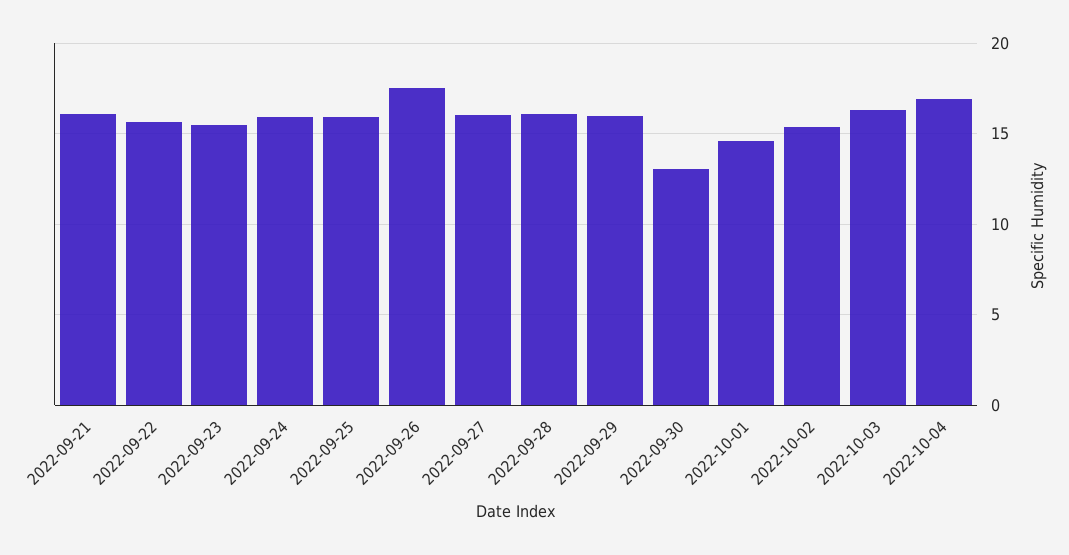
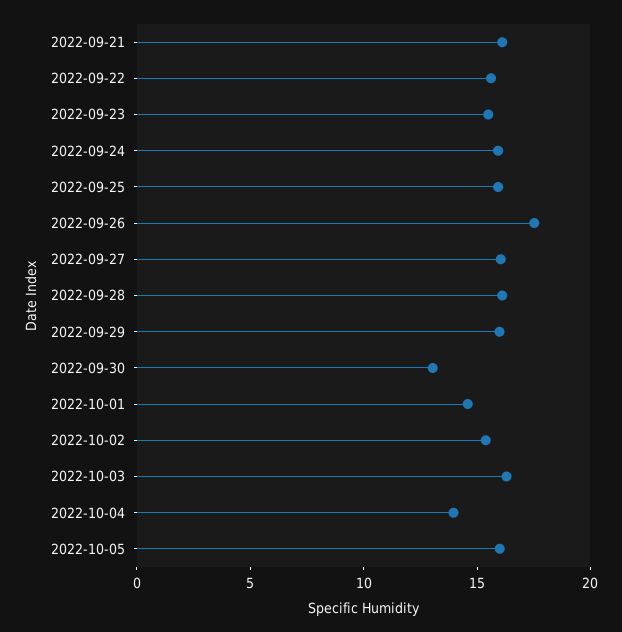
2022-10-04: 17 -> 14
2022-10-05: none -> 16

